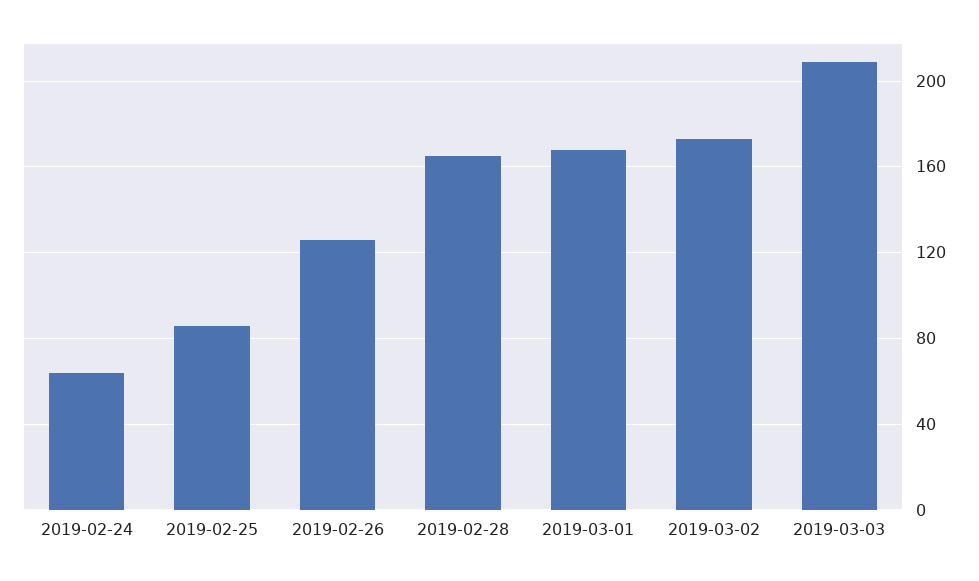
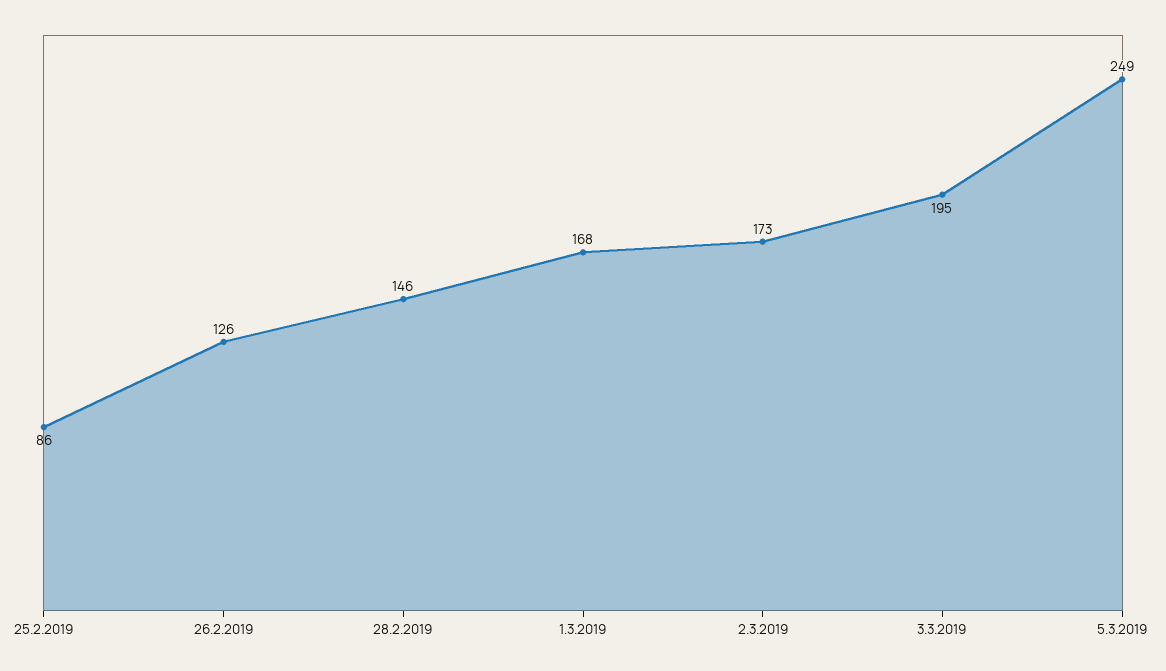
2019-02-24: 65 -> none
2019-02-28: 165 -> 146
2019-03-03: 210 -> 195
5.3.2019: none -> 249

